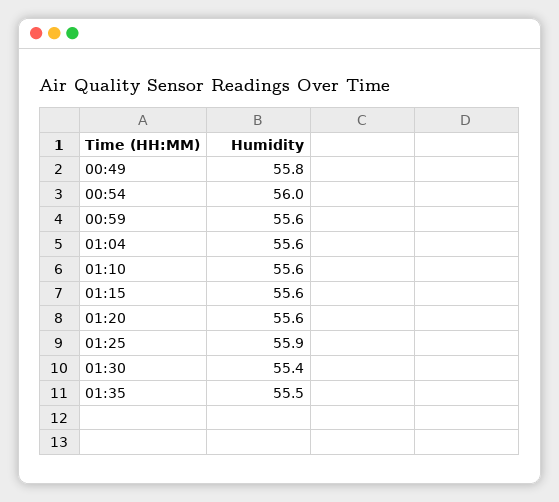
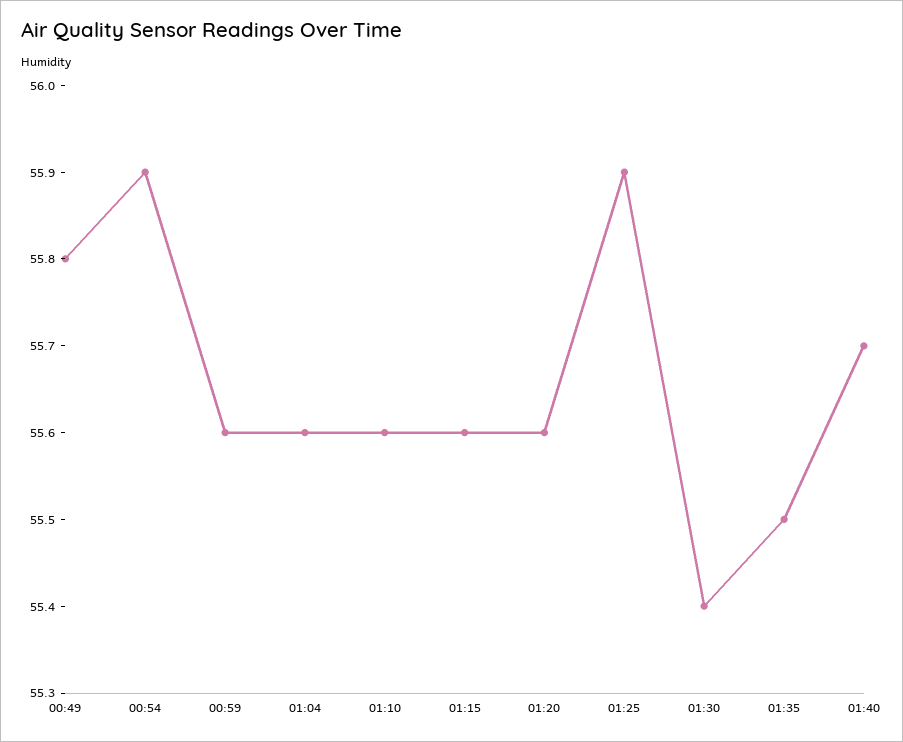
00:54: 56 -> 55.9
01:40: none -> 55.7

